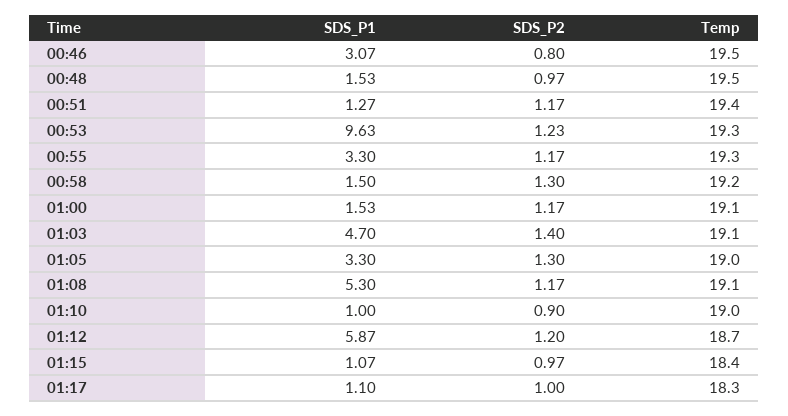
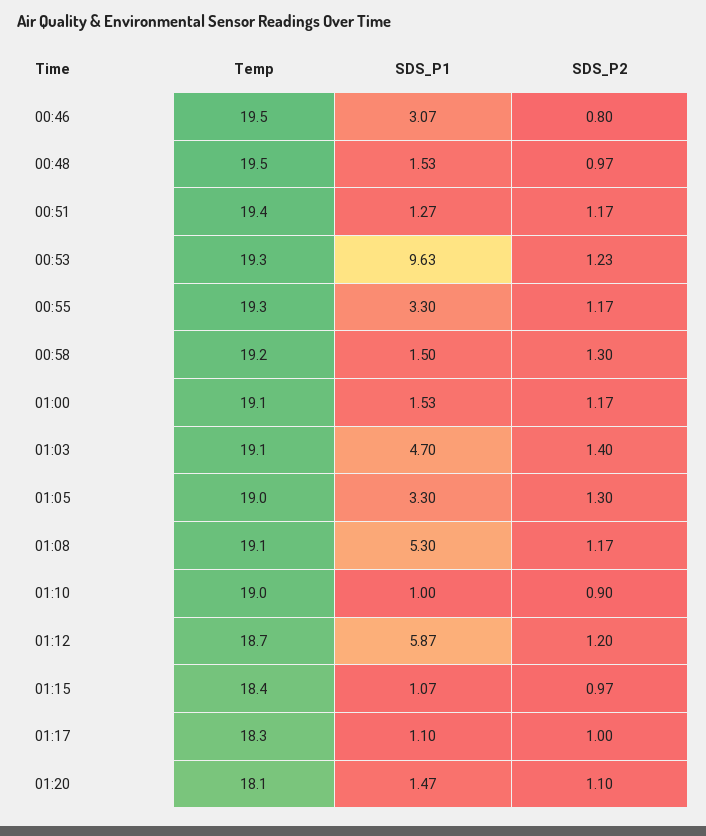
Temp, 01:20: none -> 18.1
SDS_P1, 01:20: none -> 1.47
SDS_P2, 01:20: none -> 1.1

